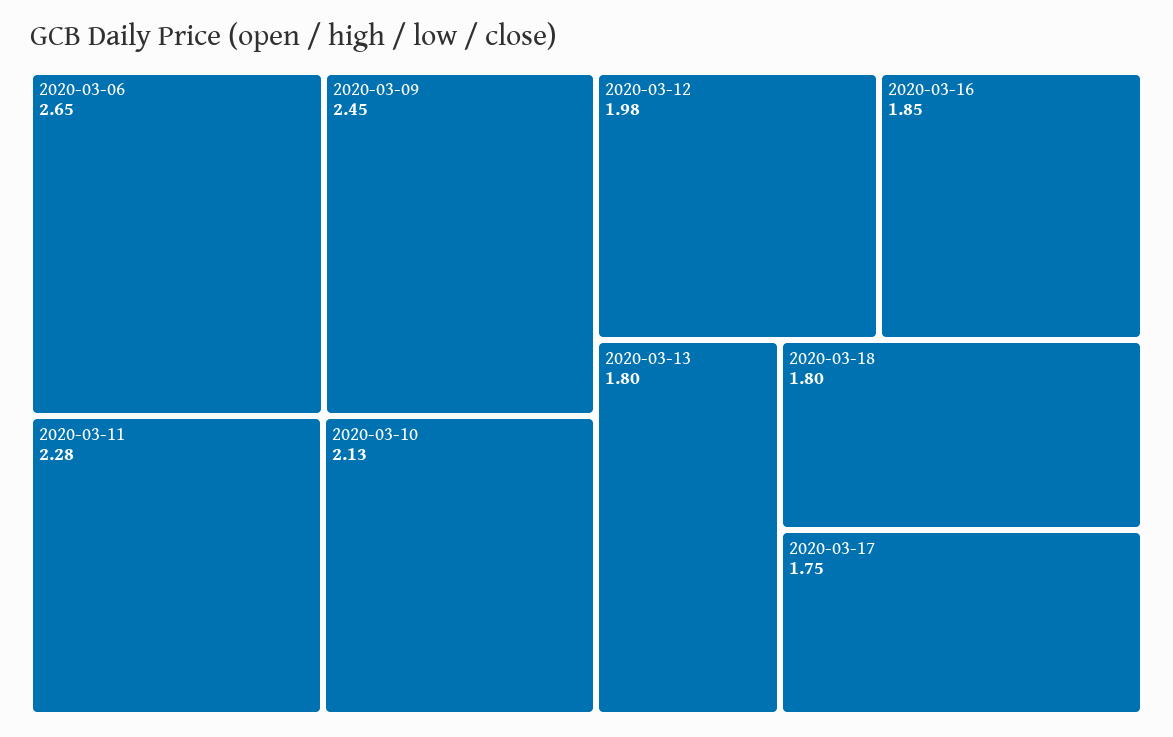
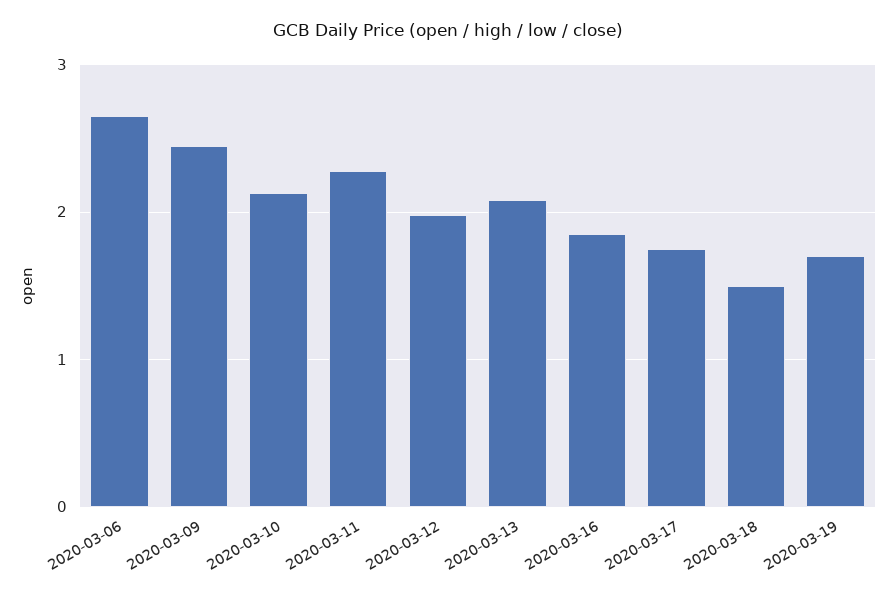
2020-03-13: 1.8 -> 2.1
2020-03-18: 1.8 -> 1.5
2020-03-19: none -> 1.7

